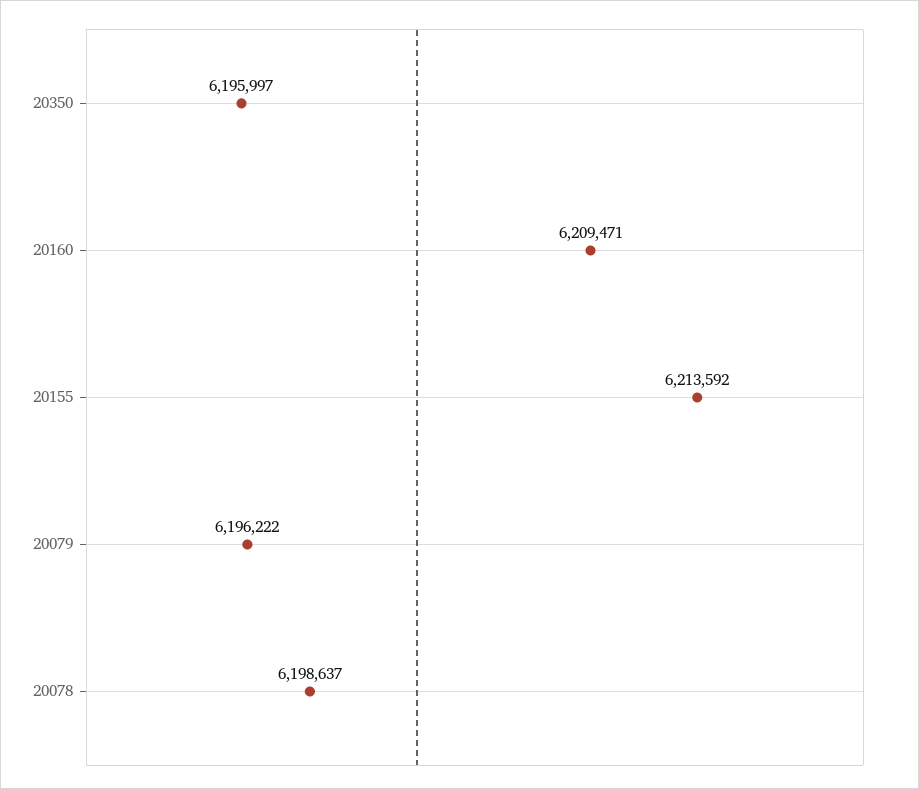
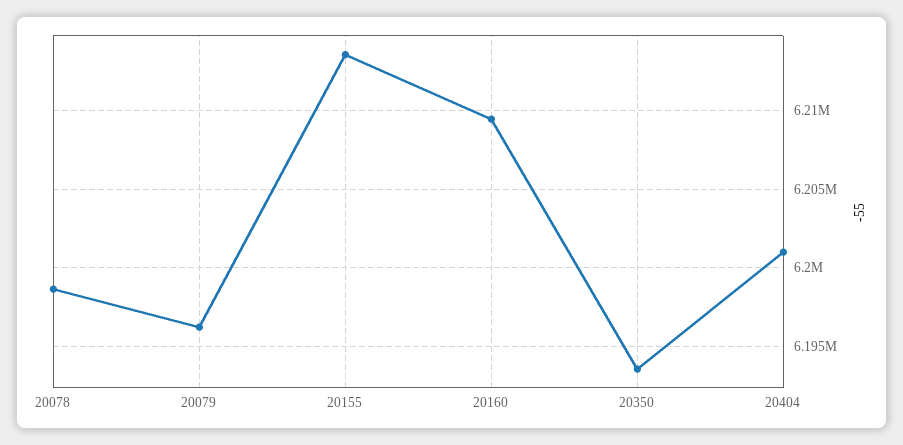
20350: 6195997 -> 6193500
20404: none -> 6201000

